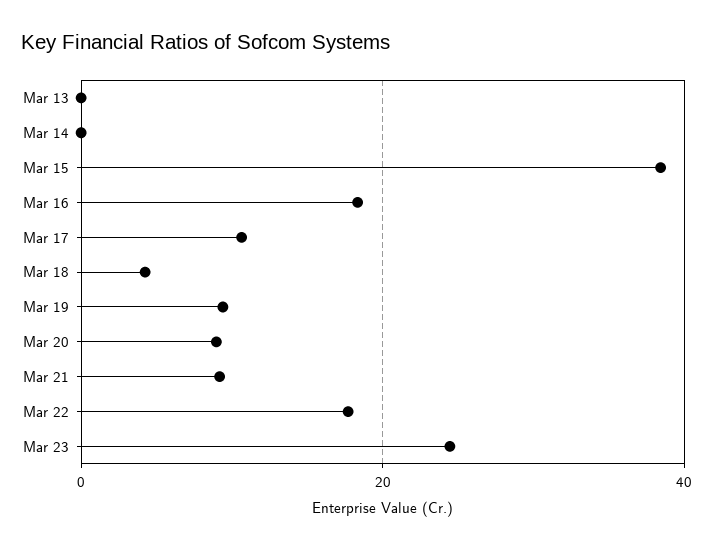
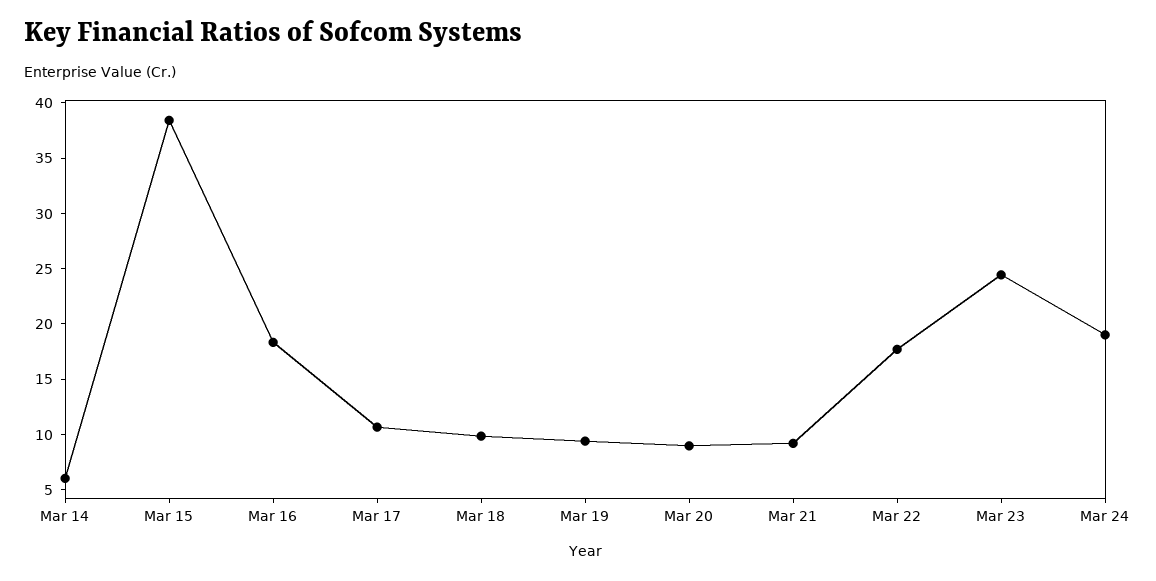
Mar 13: 0 -> none
Mar 14: 0 -> 6
Mar 18: 4 -> 10
Mar 24: none -> 19

